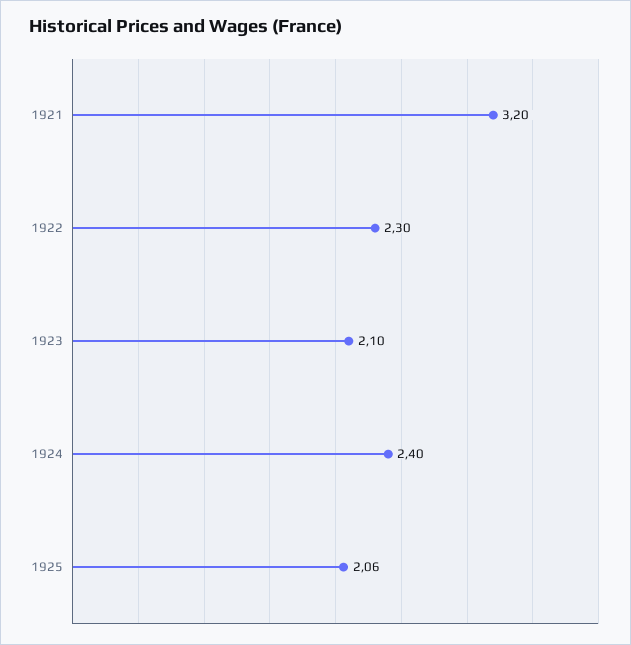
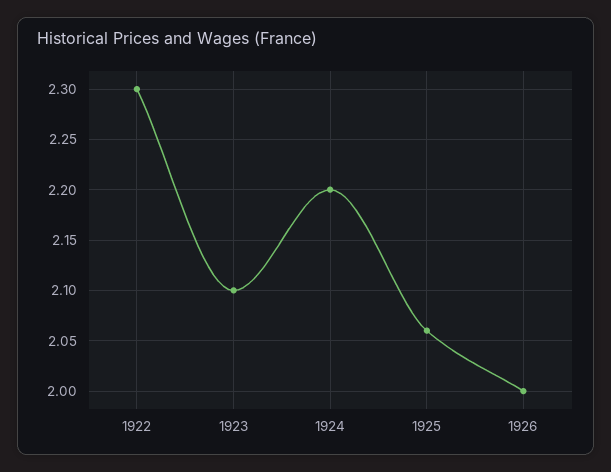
1921: 3.2 -> none
1924: 2.4 -> 2.2
1926: none -> 2

